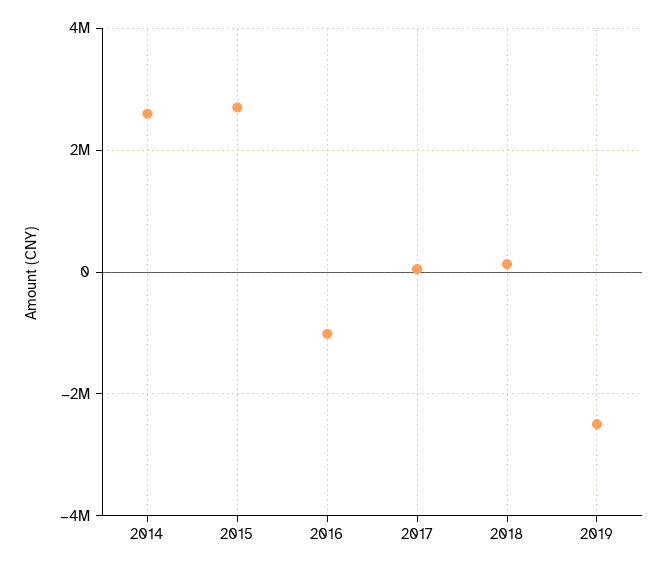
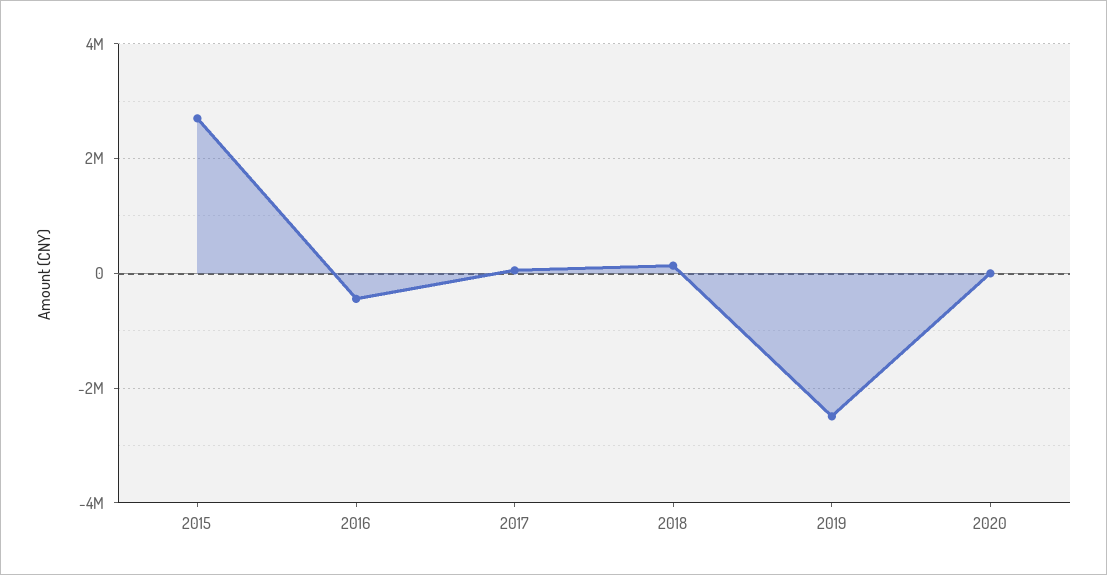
2014: 2600000 -> none
2016: -1000000 -> -400000
2020: none -> 0

